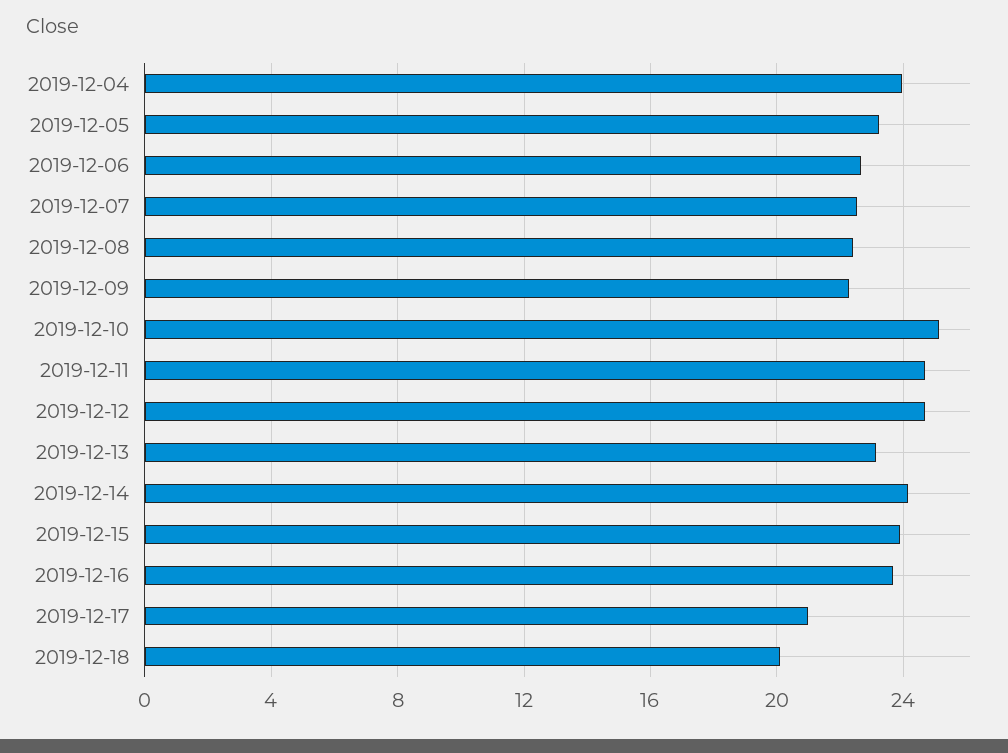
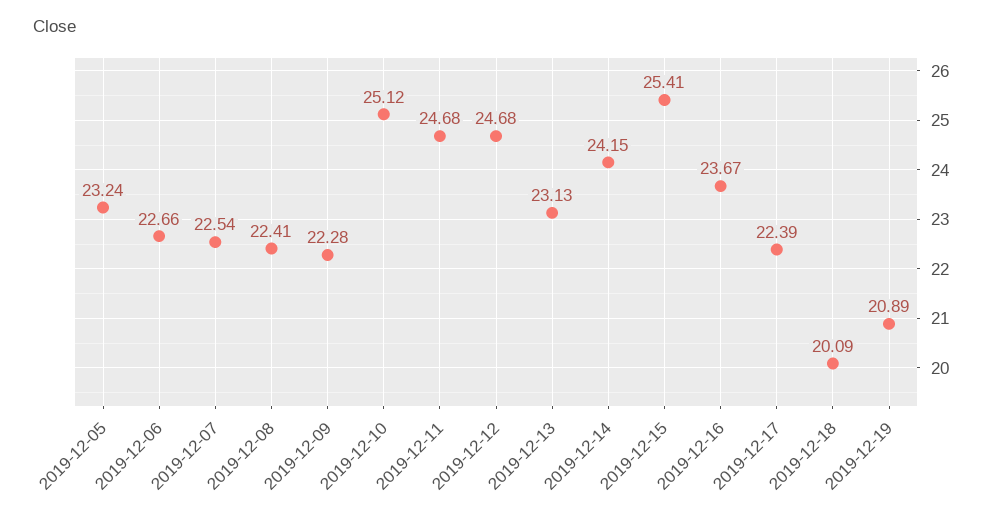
2019-12-04: 24 -> none
2019-12-15: 24 -> 25.41
2019-12-17: 21 -> 22.39
2019-12-19: none -> 20.89

